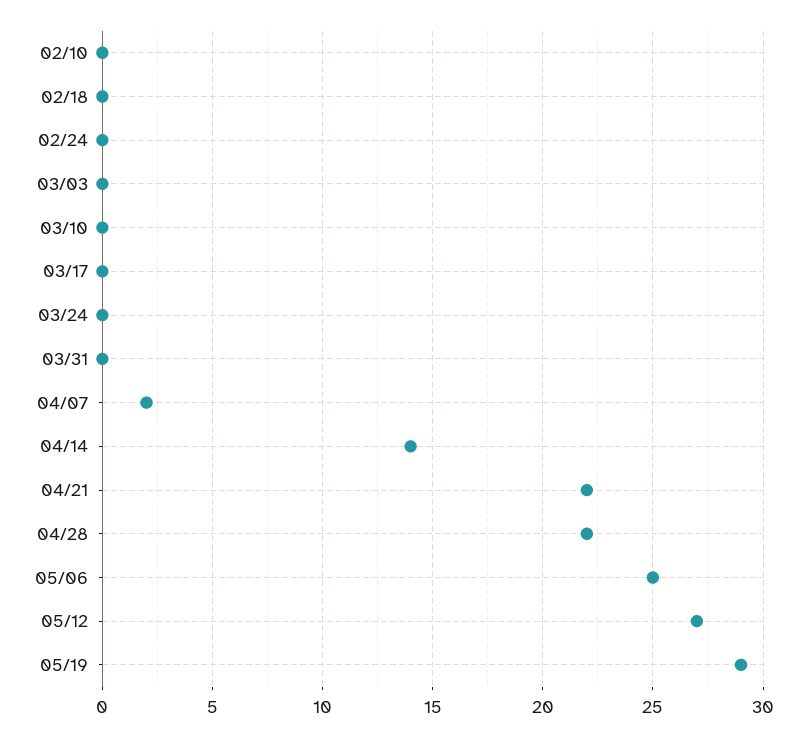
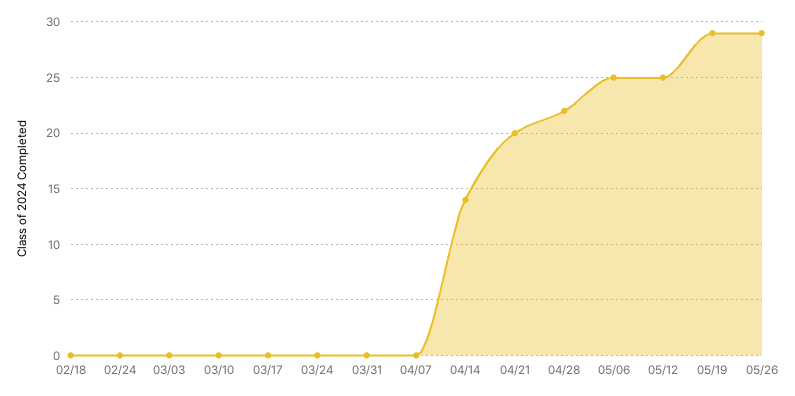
02/10: 0 -> none
04/07: 2 -> 0
04/21: 22 -> 20
05/12: 27 -> 25
05/26: none -> 29

